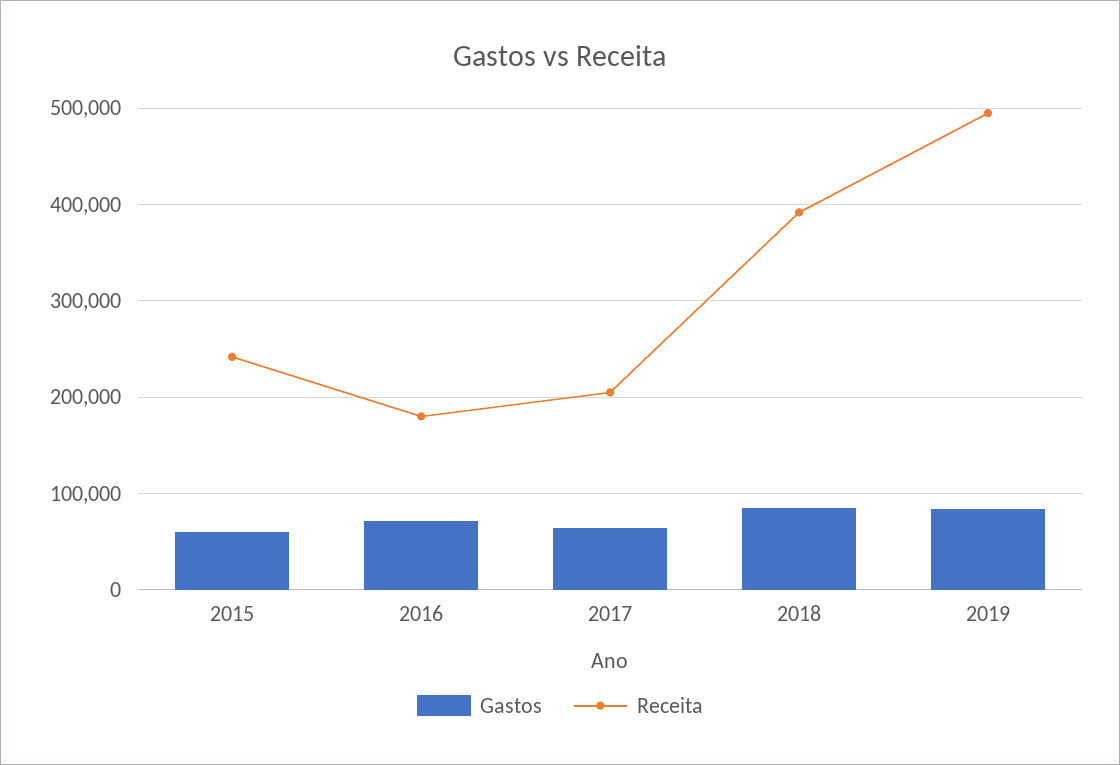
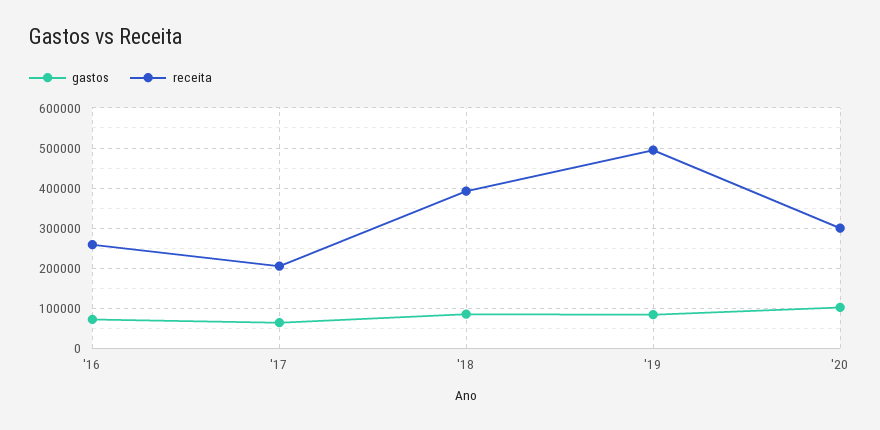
Gastos, 2015: 60000 -> none
Receita, 2015: 240000 -> none
Receita, 2016: 180000 -> 260000
Gastos, '20: none -> 100000
Receita, '20: none -> 300000

